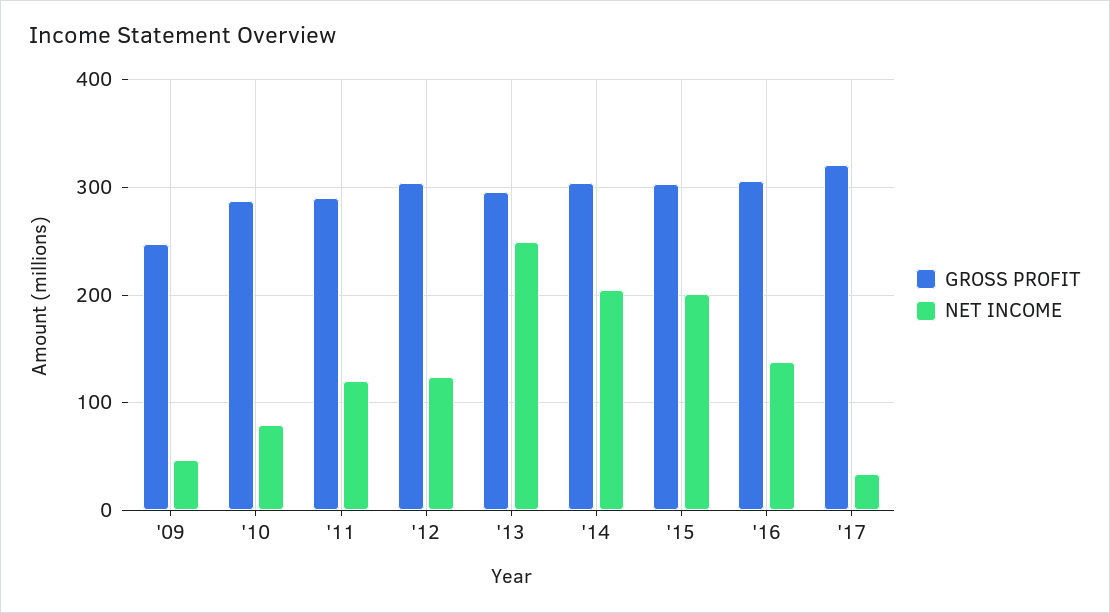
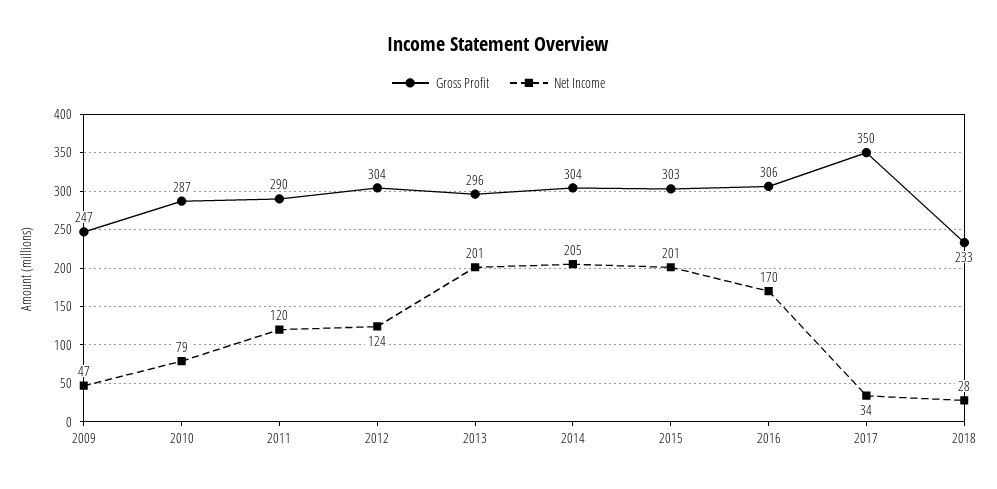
NET INCOME, '13: 250 -> 201
NET INCOME, '16: 140 -> 170
GROSS PROFIT, '17: 320 -> 350
GROSS PROFIT, 2018: none -> 233
NET INCOME, 2018: none -> 28

